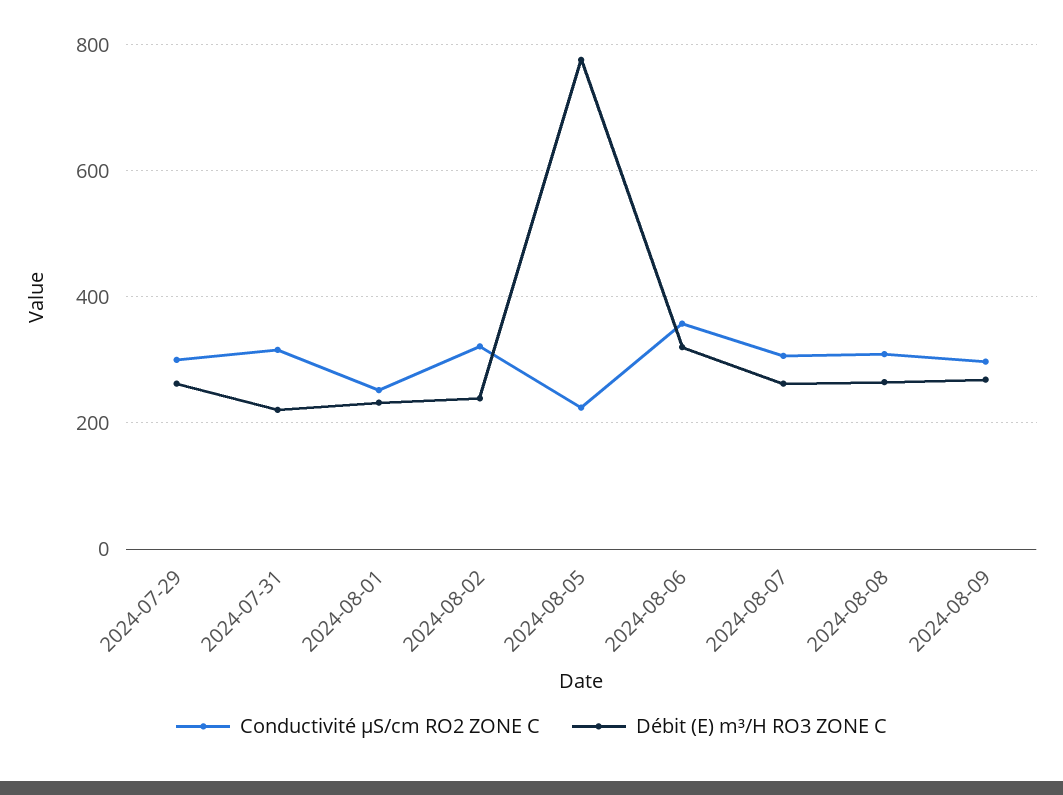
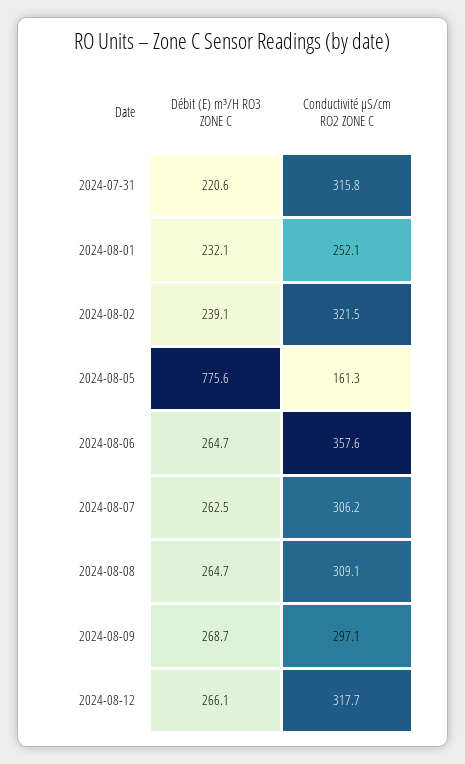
Conductivité μS/cm RO2 ZONE C, 2024-07-29: 300 -> none
Débit (E) m³/H RO3 ZONE C, 2024-07-29: 260 -> none
Conductivité μS/cm RO2 ZONE C, 2024-08-05: 220 -> 161.3
Débit (E) m³/H RO3 ZONE C, 2024-08-06: 320 -> 264.7
Débit (E) m³/H RO3 ZONE C, 2024-08-12: none -> 266.1
Conductivité μS/cm RO2 ZONE C, 2024-08-12: none -> 317.7

